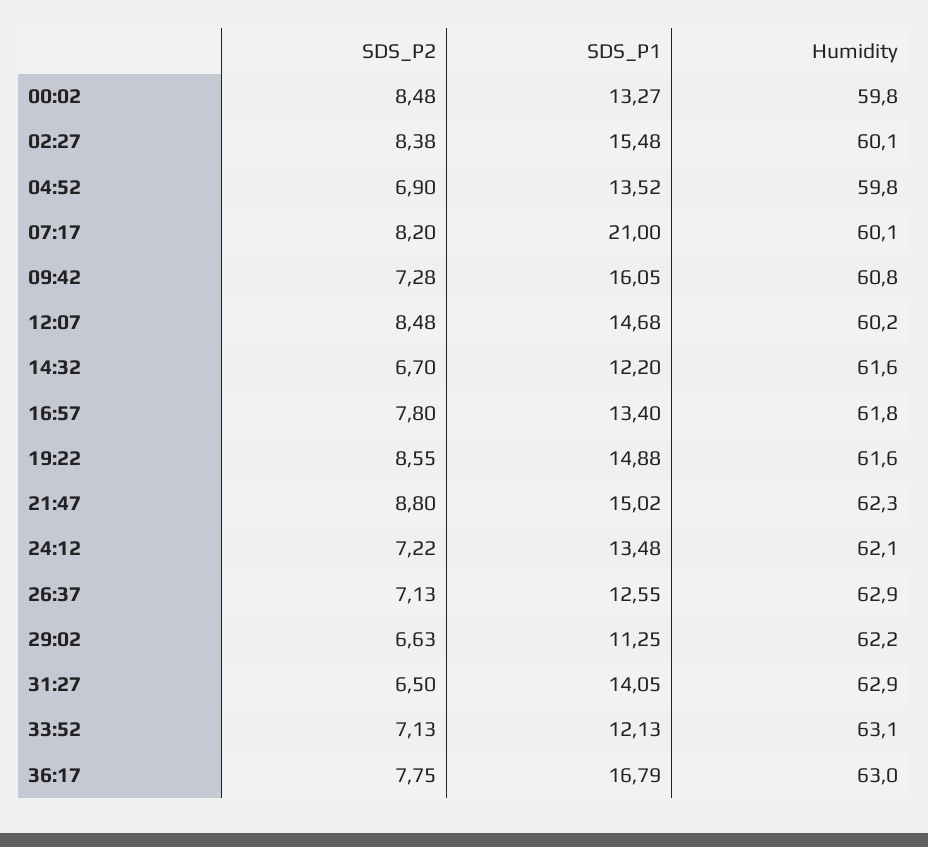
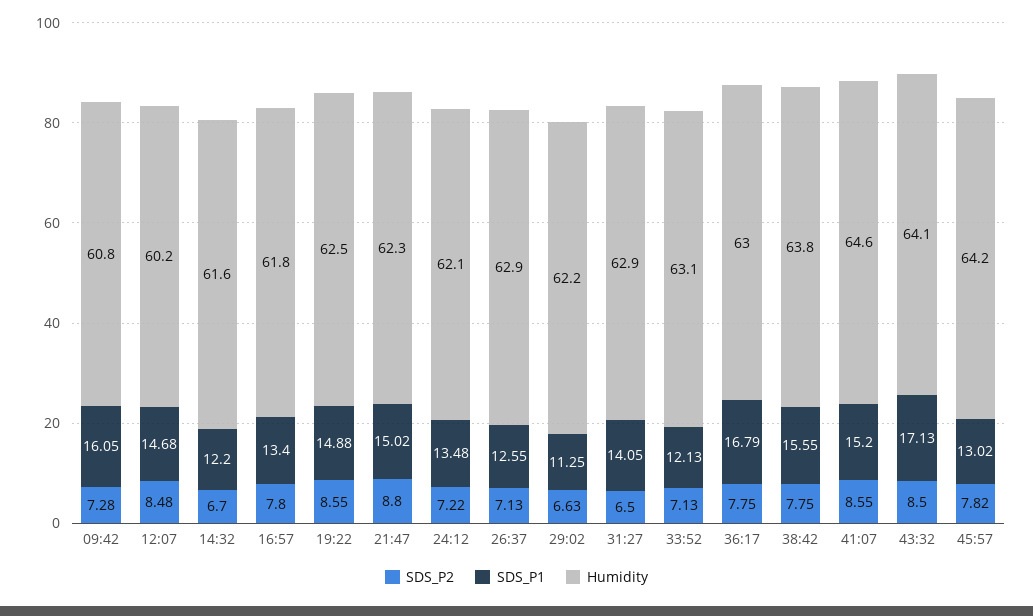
SDS_P2, 00:02: 8.48 -> none
SDS_P1, 00:02: 13.27 -> none
Humidity, 00:02: 59.8 -> none
SDS_P2, 02:27: 8.38 -> none
SDS_P1, 02:27: 15.48 -> none
Humidity, 02:27: 60.1 -> none
SDS_P2, 04:52: 6.9 -> none
SDS_P1, 04:52: 13.52 -> none
Humidity, 04:52: 59.8 -> none
SDS_P2, 07:17: 8.2 -> none
SDS_P1, 07:17: 21 -> none
Humidity, 07:17: 60.1 -> none
Humidity, 19:22: 61.6 -> 62.5
SDS_P2, 38:42: none -> 7.75
SDS_P1, 38:42: none -> 15.55
Humidity, 38:42: none -> 63.8
SDS_P2, 41:07: none -> 8.55
SDS_P1, 41:07: none -> 15.2
Humidity, 41:07: none -> 64.6
SDS_P2, 43:32: none -> 8.5
SDS_P1, 43:32: none -> 17.13
Humidity, 43:32: none -> 64.1
SDS_P2, 45:57: none -> 7.82
SDS_P1, 45:57: none -> 13.02
Humidity, 45:57: none -> 64.2

